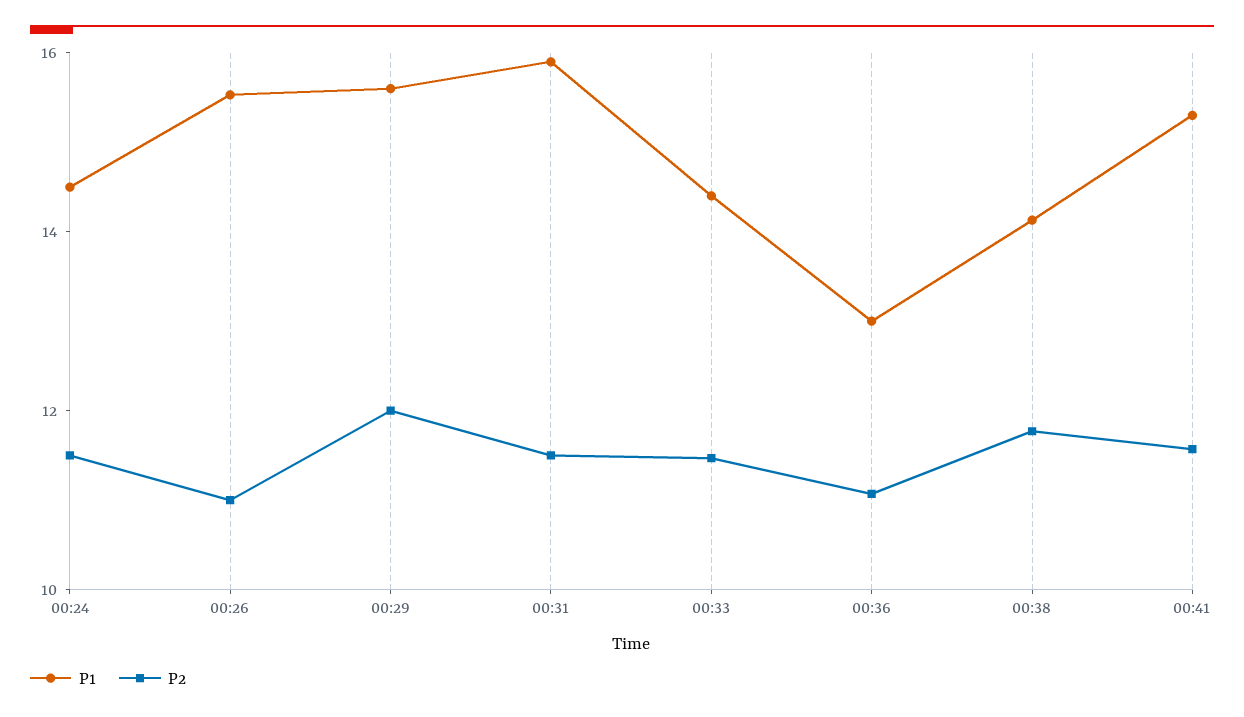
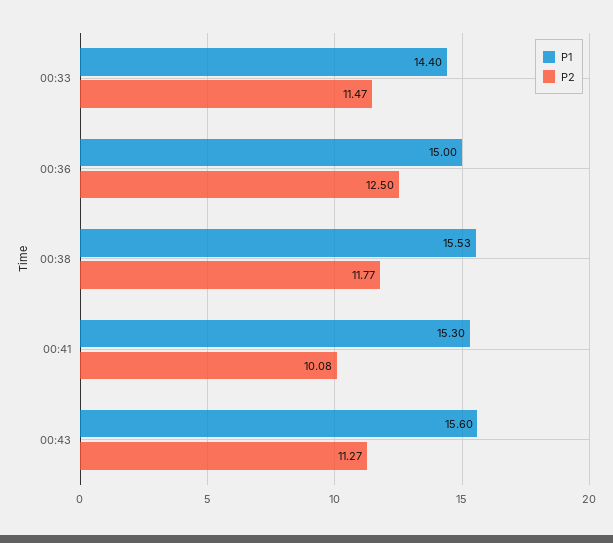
P1, 00:24: 14.5 -> none
P2, 00:24: 11.5 -> none
P1, 00:26: 15.5 -> none
P2, 00:26: 11 -> none
P1, 00:29: 15.5 -> none
P2, 00:29: 12 -> none
P1, 00:31: 16 -> none
P2, 00:31: 11.5 -> none
P1, 00:36: 13 -> 15
P2, 00:36: 11 -> 12.5
P1, 00:38: 14 -> 15.53
P2, 00:41: 11.5 -> 10.08
P1, 00:43: none -> 15.6
P2, 00:43: none -> 11.27

